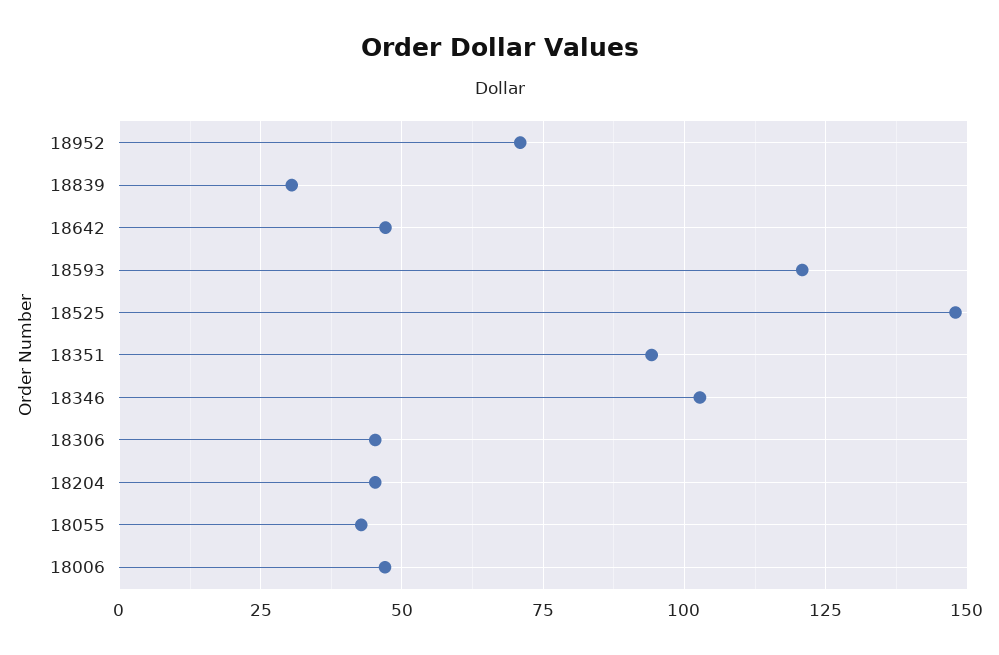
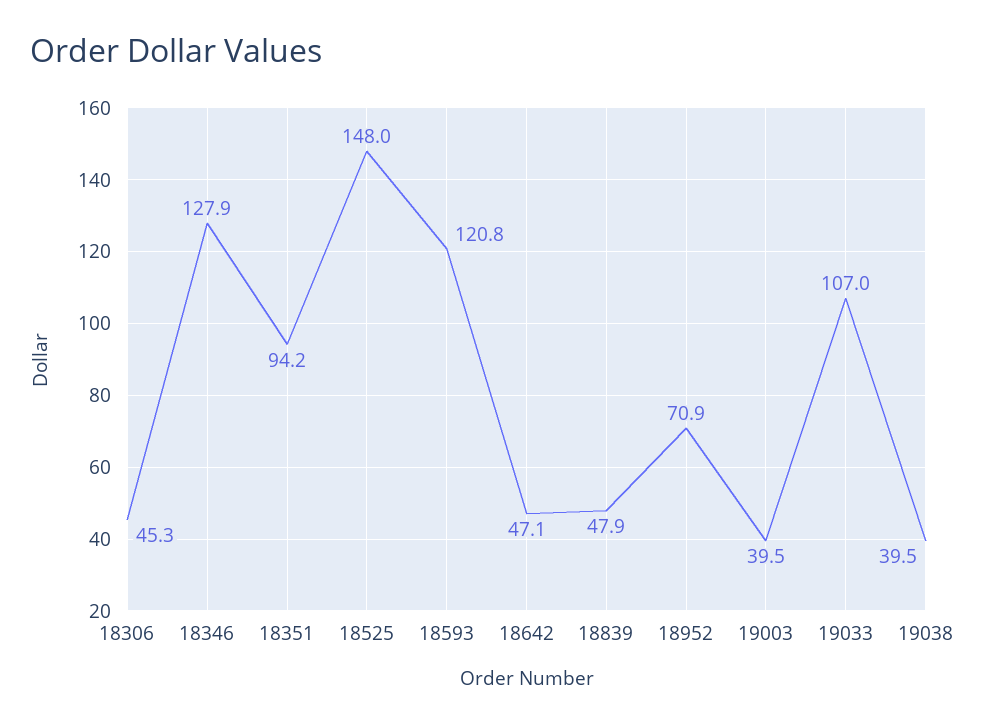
18839: 30 -> 47.9
18346: 102.5 -> 127.9
18204: 45 -> none
18055: 42.5 -> none
18006: 47.5 -> none
19003: none -> 39.5
19033: none -> 107
19038: none -> 39.5

